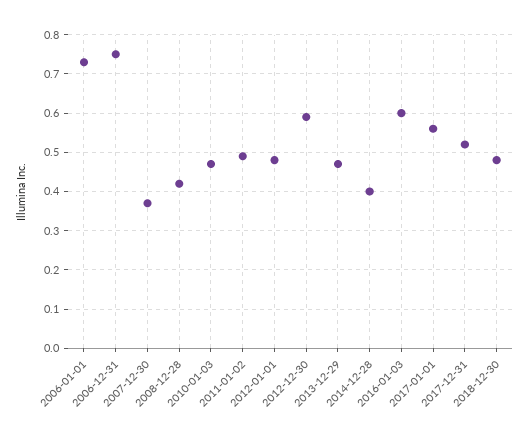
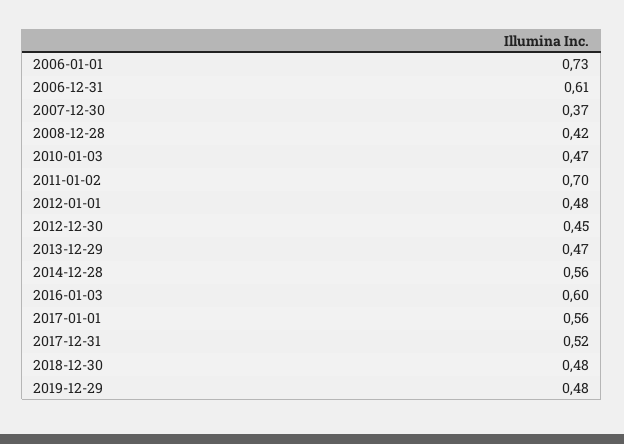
2006-12-31: 0.75 -> 0.61
2011-01-02: 0.5 -> 0.7
2012-12-30: 0.6 -> 0.45
2014-12-28: 0.4 -> 0.56
2019-12-29: none -> 0.48

